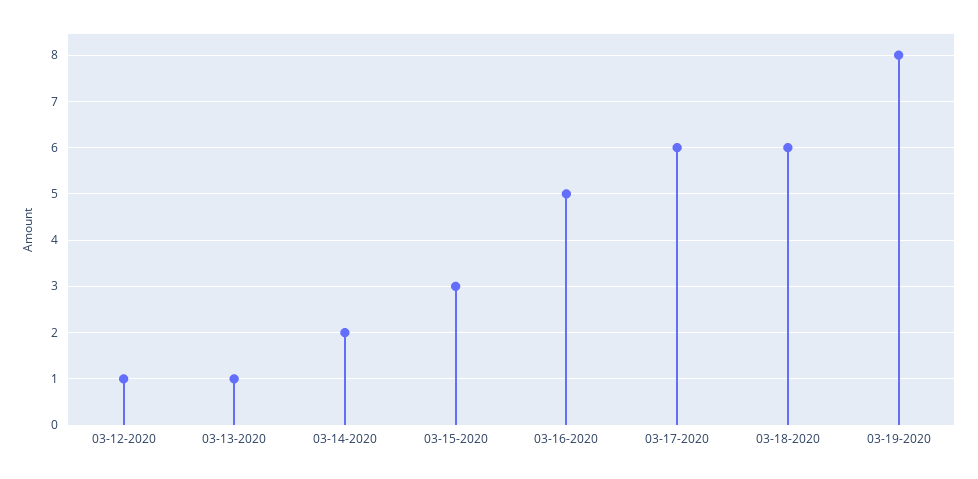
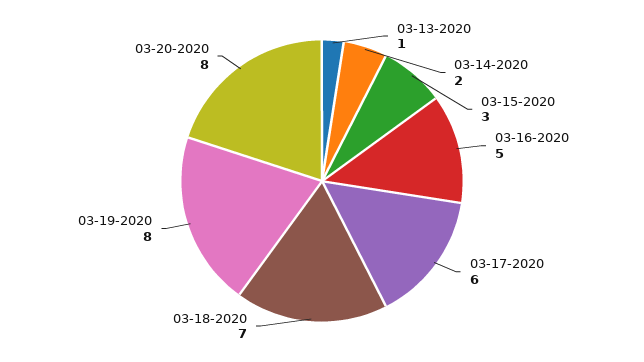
03-12-2020: 1 -> none
03-18-2020: 6 -> 7
03-20-2020: none -> 8

